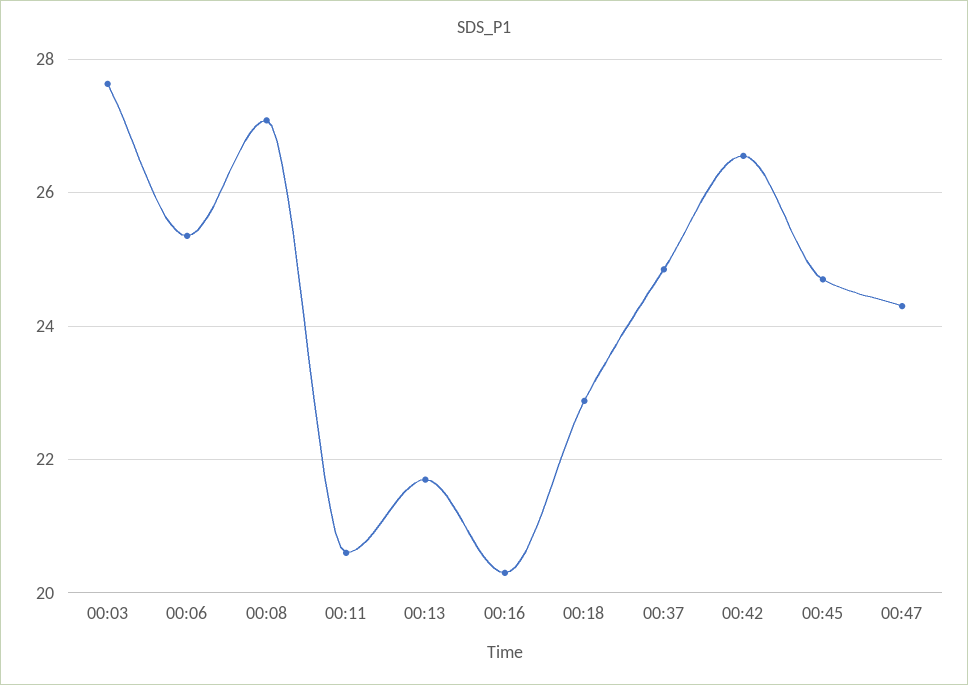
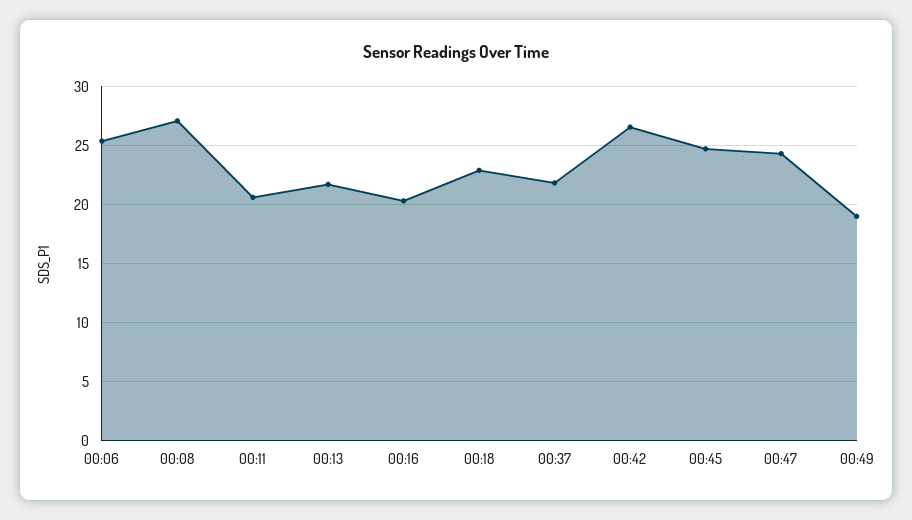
00:03: 27.6 -> none
00:37: 24.8 -> 22
00:49: none -> 19

